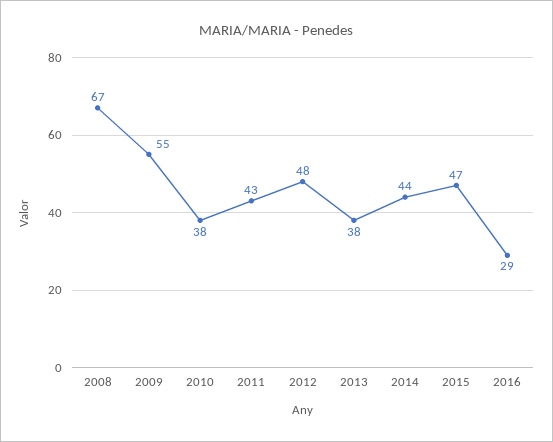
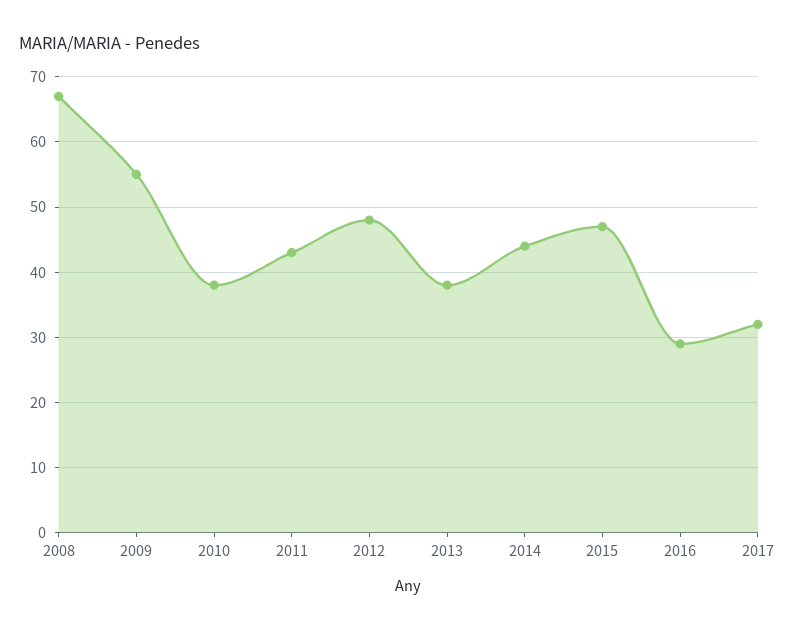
2017: none -> 32

